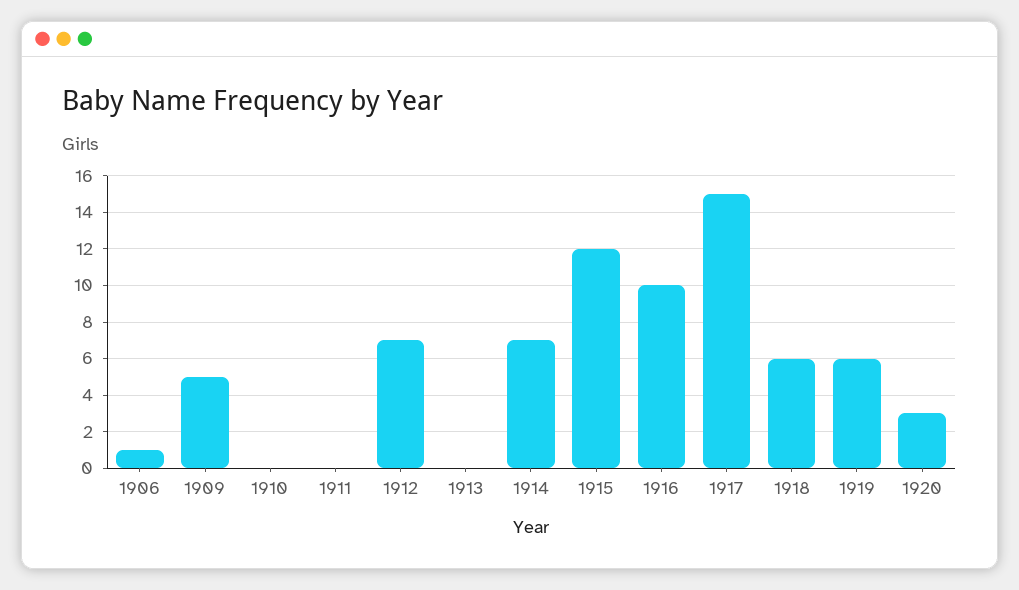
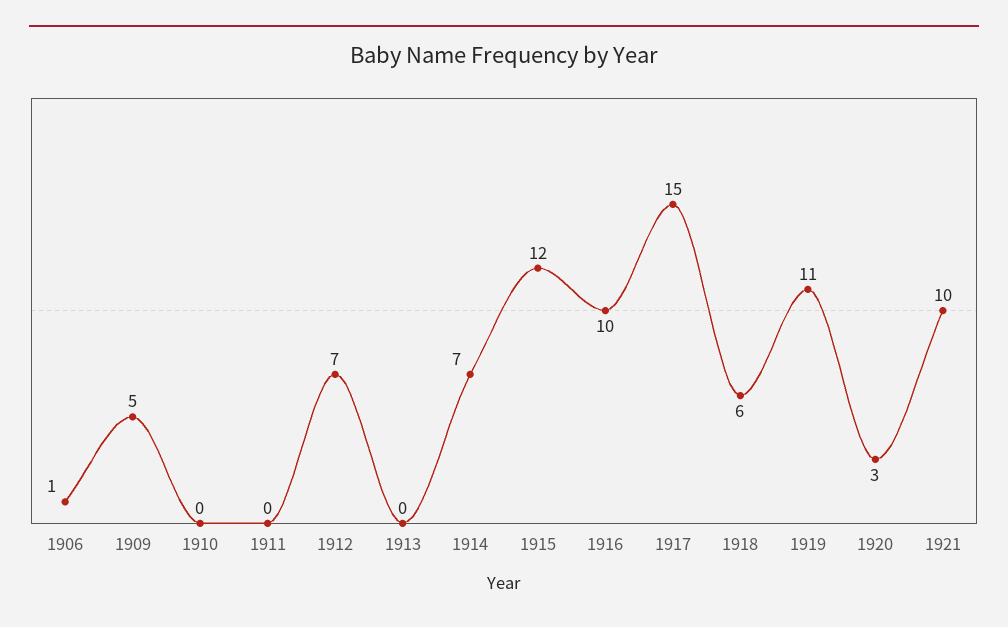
1919: 6 -> 11
1921: none -> 10

